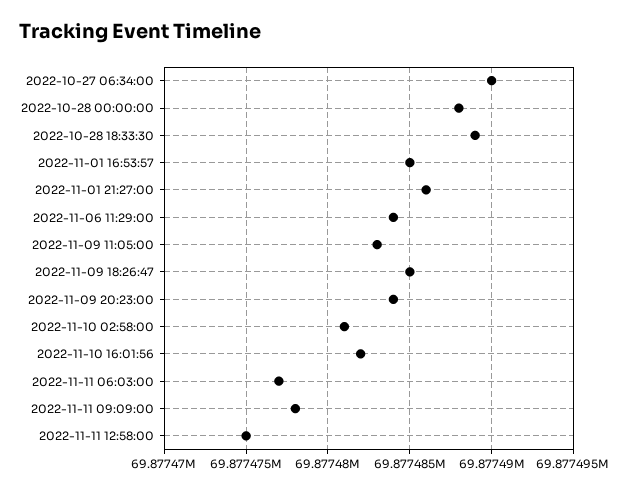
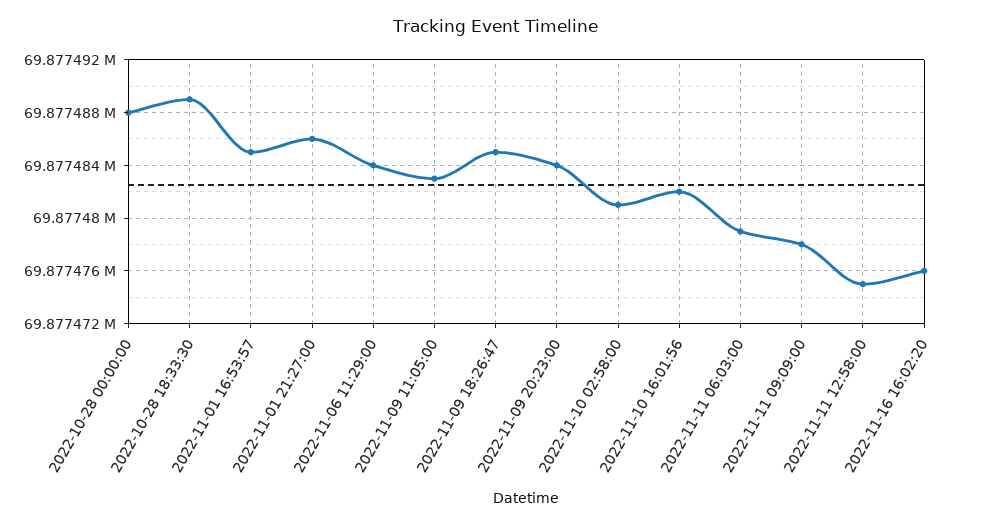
2022-10-27 06:34:00: 69877490 -> none
2022-11-11 06:03:00: 69877477 -> 69877479
2022-11-16 16:02:20: none -> 69877476

